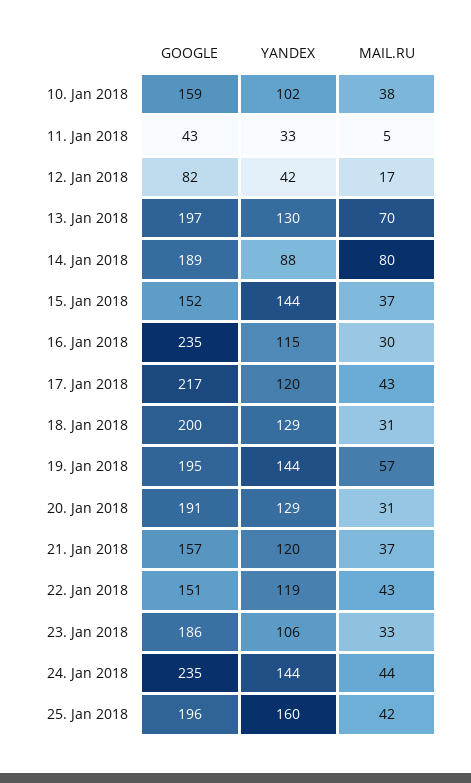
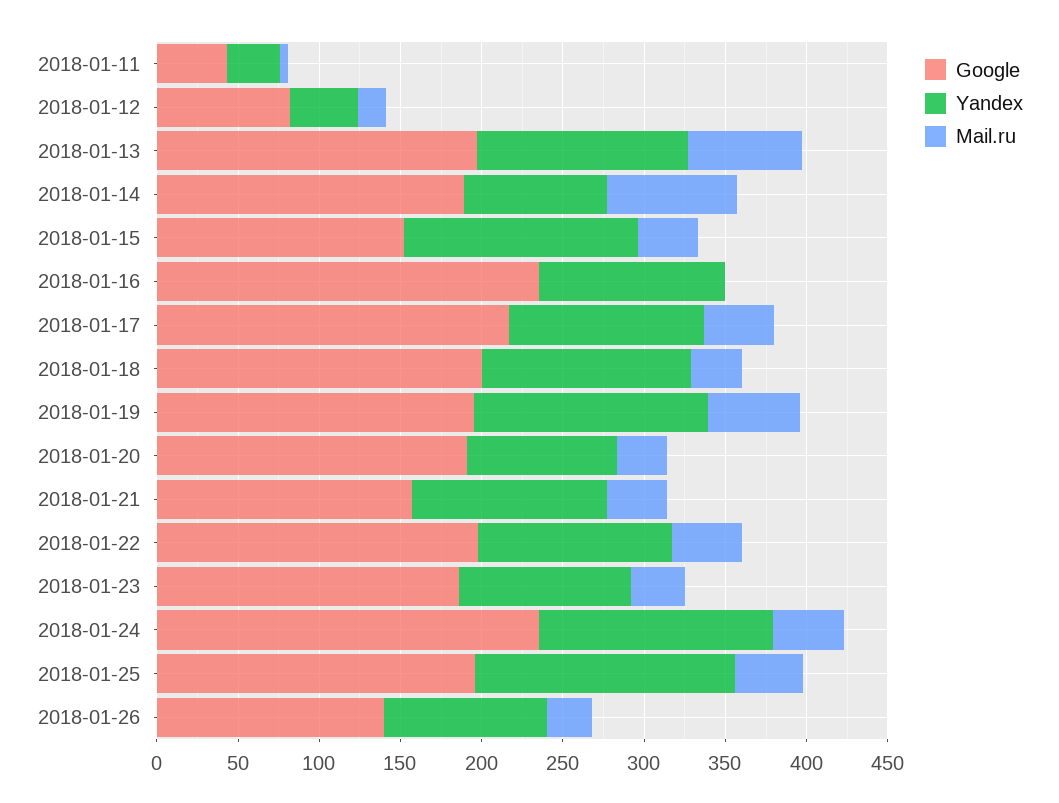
GOOGLE, 10. Jan 2018: 159 -> none
YANDEX, 10. Jan 2018: 102 -> none
MAIL.RU, 10. Jan 2018: 38 -> none
MAIL.RU, 16. Jan 2018: 30 -> 0
YANDEX, 20. Jan 2018: 129 -> 90
GOOGLE, 22. Jan 2018: 151 -> 200
GOOGLE, 2018-01-26: none -> 140
YANDEX, 2018-01-26: none -> 100
MAIL.RU, 2018-01-26: none -> 30

